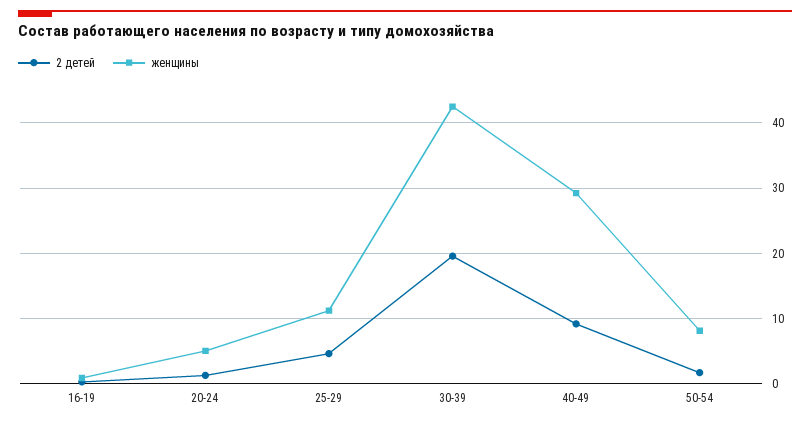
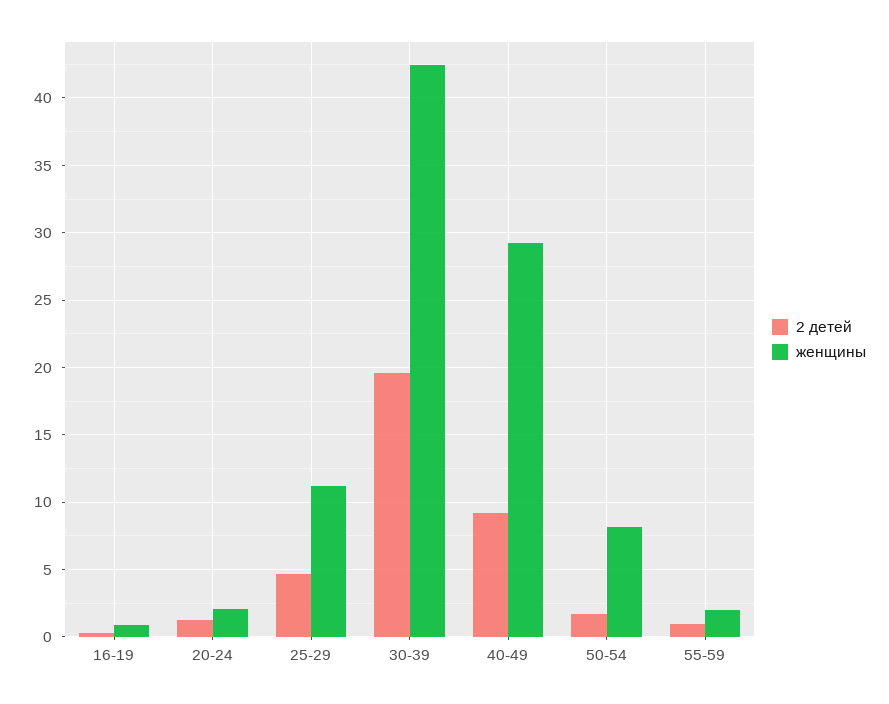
женщины, 20-24: 5 -> 2
2 детей, 55-59: none -> 1
женщины, 55-59: none -> 2

